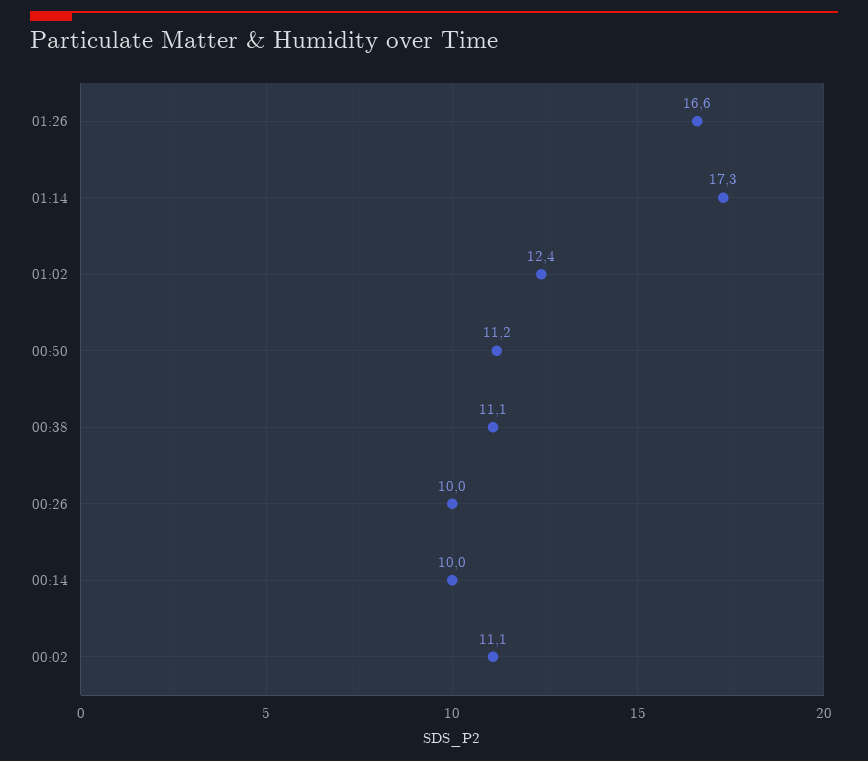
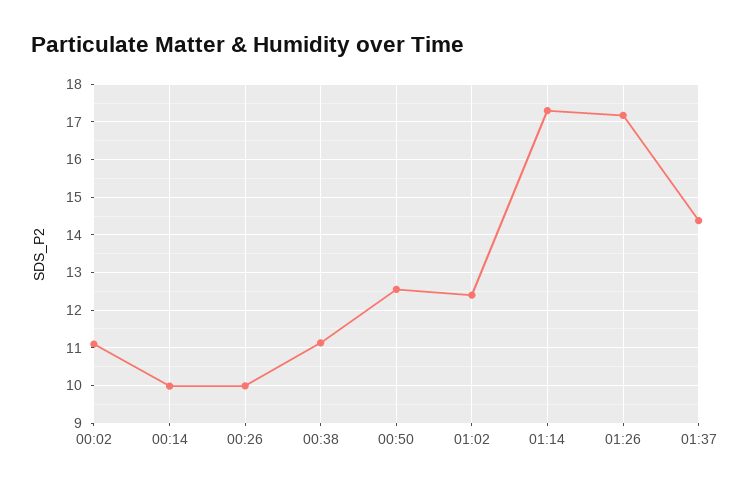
01:26: 16.6 -> 17.2
00:50: 11.2 -> 12.6
01:37: none -> 14.4

